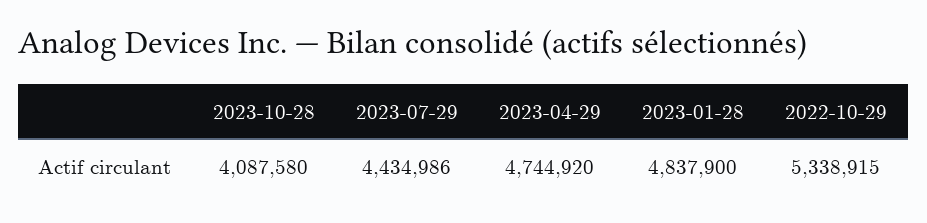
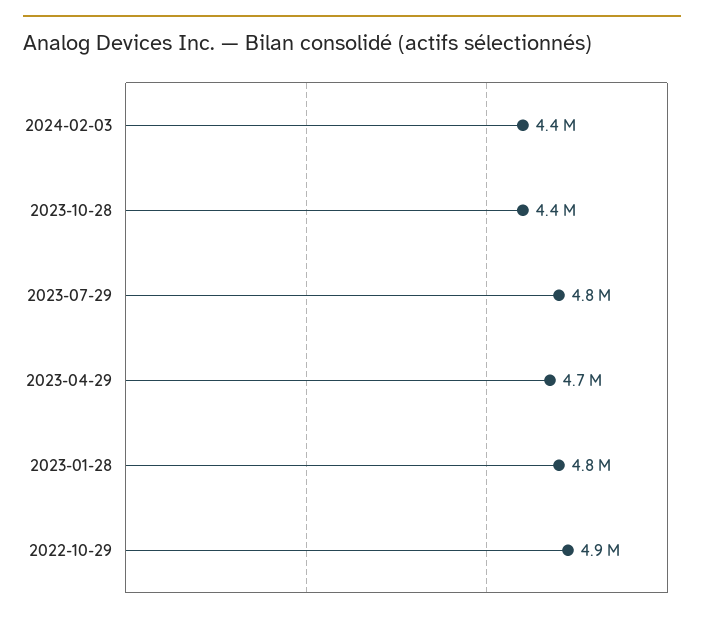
2023-10-28: 4087580 -> 4400000
2023-07-29: 4434986 -> 4800000
2022-10-29: 5338915 -> 4900000
2024-02-03: none -> 4400000

